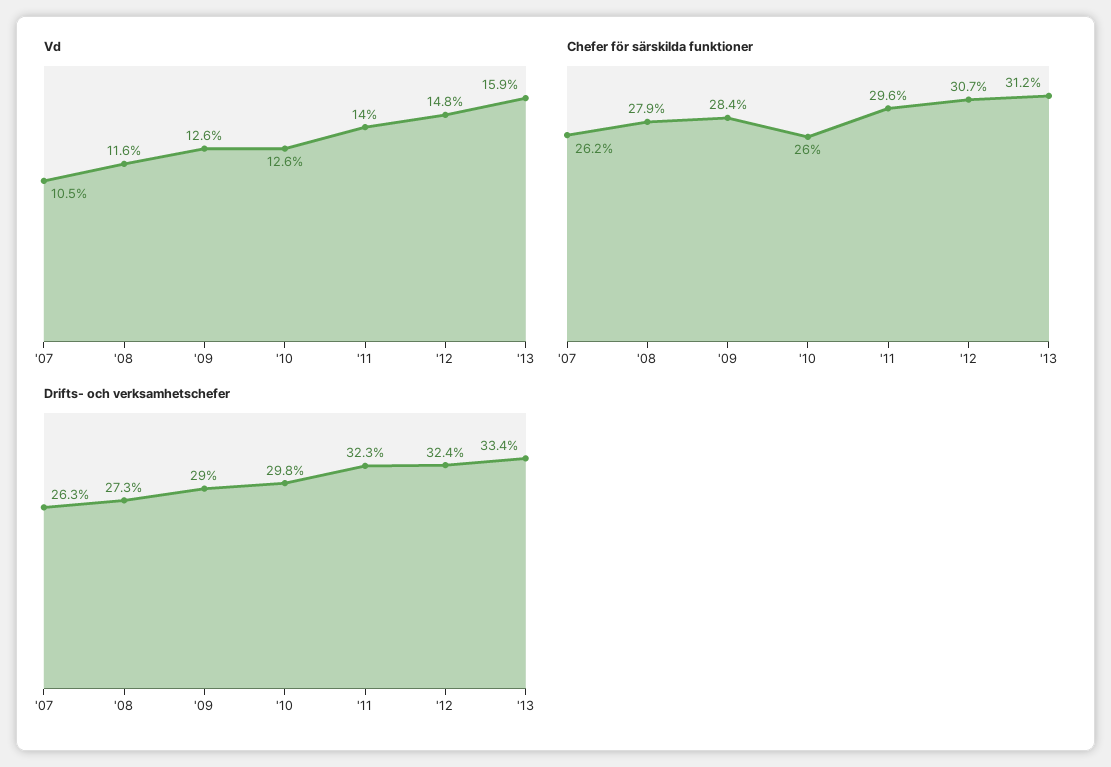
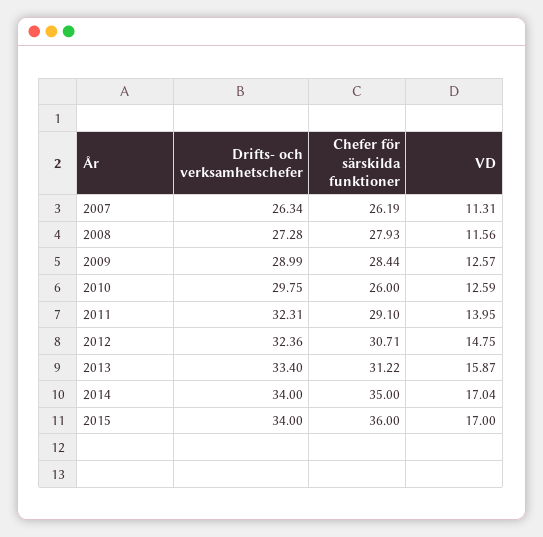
Vd, '07: 10.5 -> 11.31
Chefer för särskilda funktioner, '11: 29.6 -> 29.1
Drifts- och verksamhetschefer, 2014: none -> 34
Chefer för särskilda funktioner, 2014: none -> 35
Vd, 2014: none -> 17.04
Drifts- och verksamhetschefer, 2015: none -> 34
Chefer för särskilda funktioner, 2015: none -> 36
Vd, 2015: none -> 17

